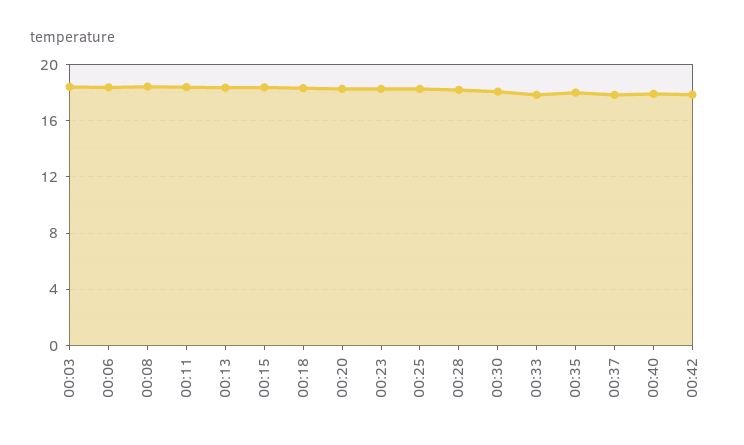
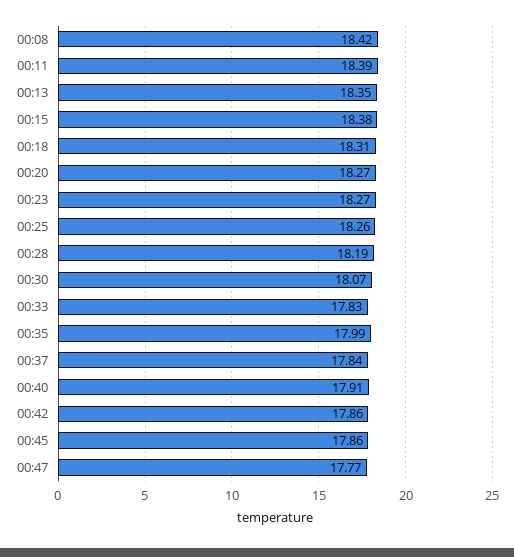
00:03: 18.5 -> none
00:06: 18.5 -> none
00:45: none -> 17.86
00:47: none -> 17.77

